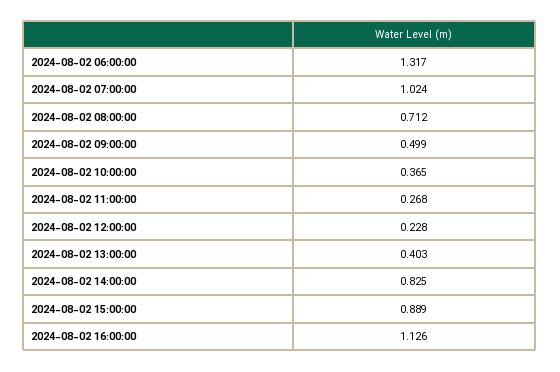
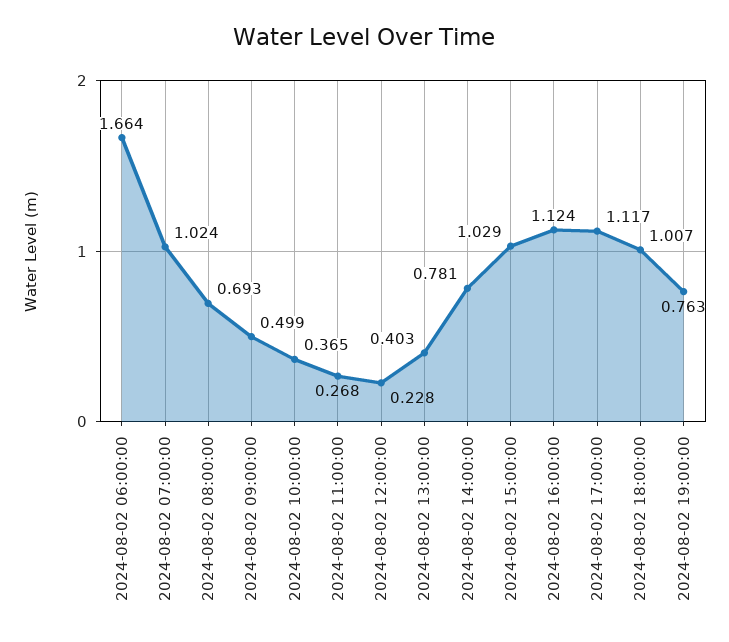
2024-08-02 06:00:00: 1.317 -> 1.664
2024-08-02 08:00:00: 0.712 -> 0.693
2024-08-02 14:00:00: 0.825 -> 0.781
2024-08-02 15:00:00: 0.889 -> 1.029
2024-08-02 16:00:00: 1.126 -> 1.124
2024-08-02 17:00:00: none -> 1.117
2024-08-02 18:00:00: none -> 1.007
2024-08-02 19:00:00: none -> 0.763

